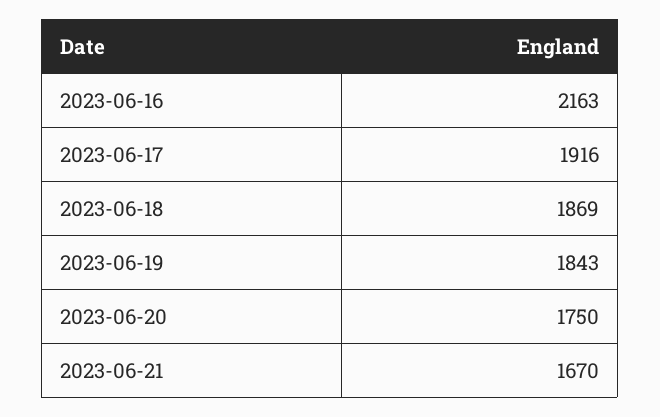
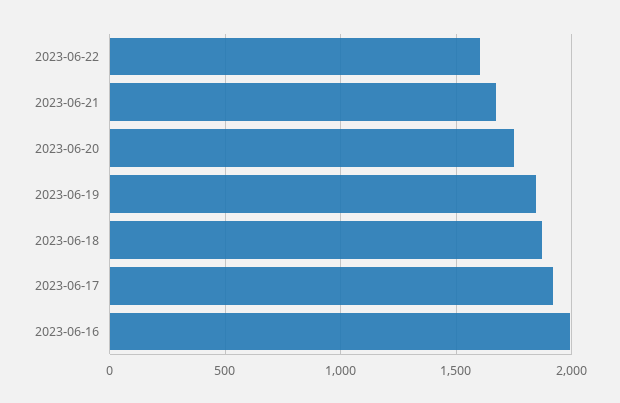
2023-06-16: 2163 -> 2000
2023-06-22: none -> 1600

